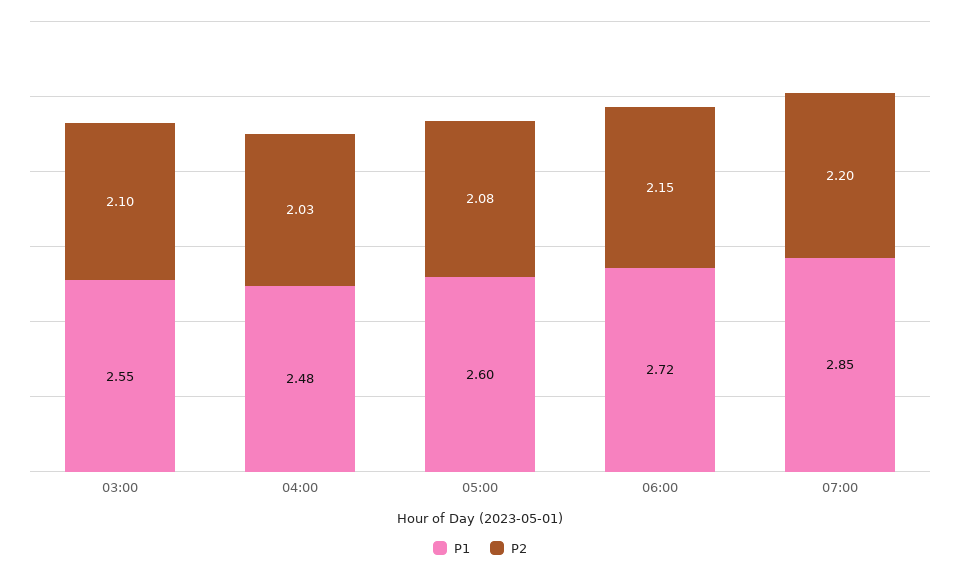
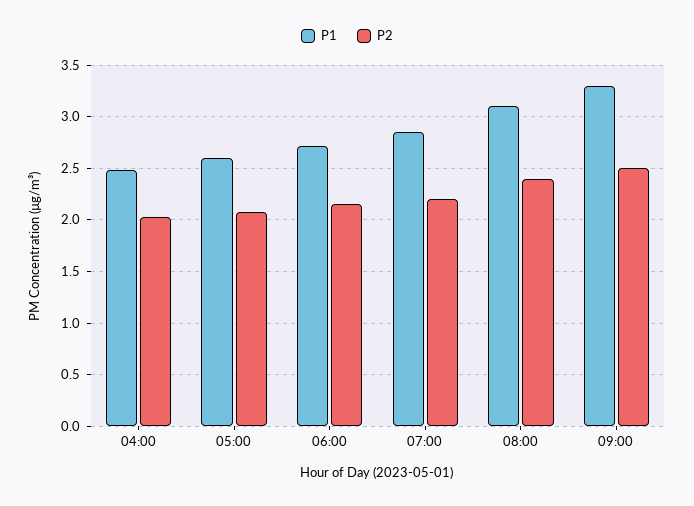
P1, 03:00: 2.55 -> none
P2, 03:00: 2.1 -> none
P1, 08:00: none -> 3.1
P2, 08:00: none -> 2.4
P1, 09:00: none -> 3.3
P2, 09:00: none -> 2.5

